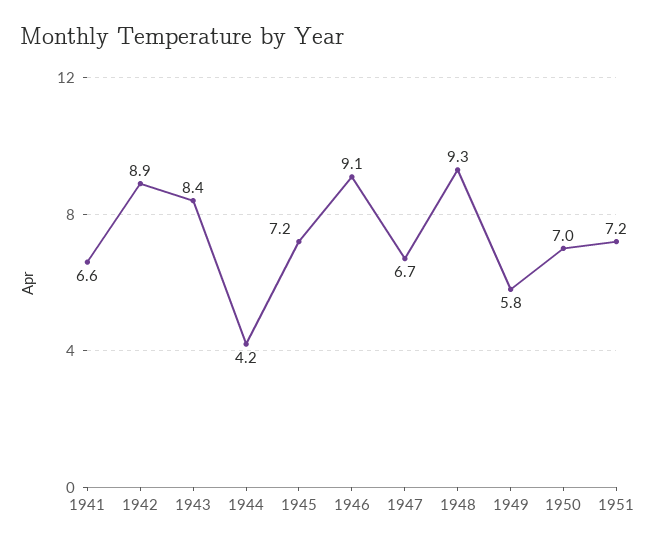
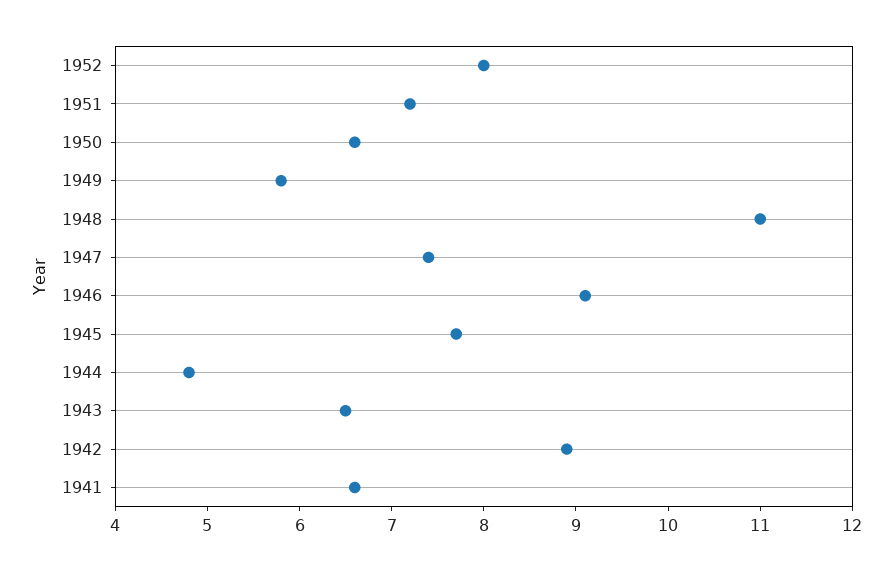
1943: 8.4 -> 6.5
1944: 4.2 -> 4.8
1945: 7.2 -> 7.7
1947: 6.7 -> 7.4
1948: 9.3 -> 11
1950: 7 -> 6.6
1952: none -> 8

